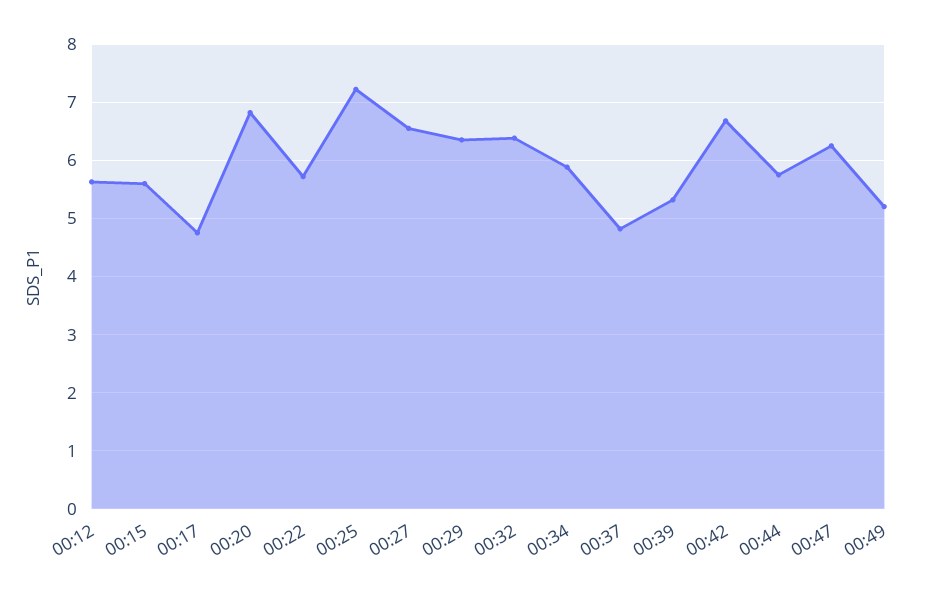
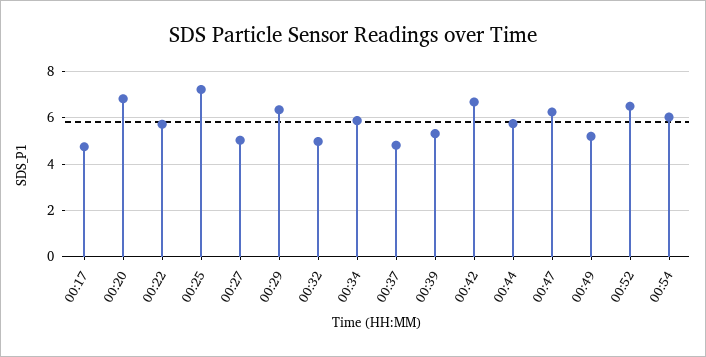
00:12: 5.6 -> none
00:15: 5.6 -> none
00:27: 6.6 -> 5
00:32: 6.4 -> 5
00:52: none -> 6.5
00:54: none -> 6

